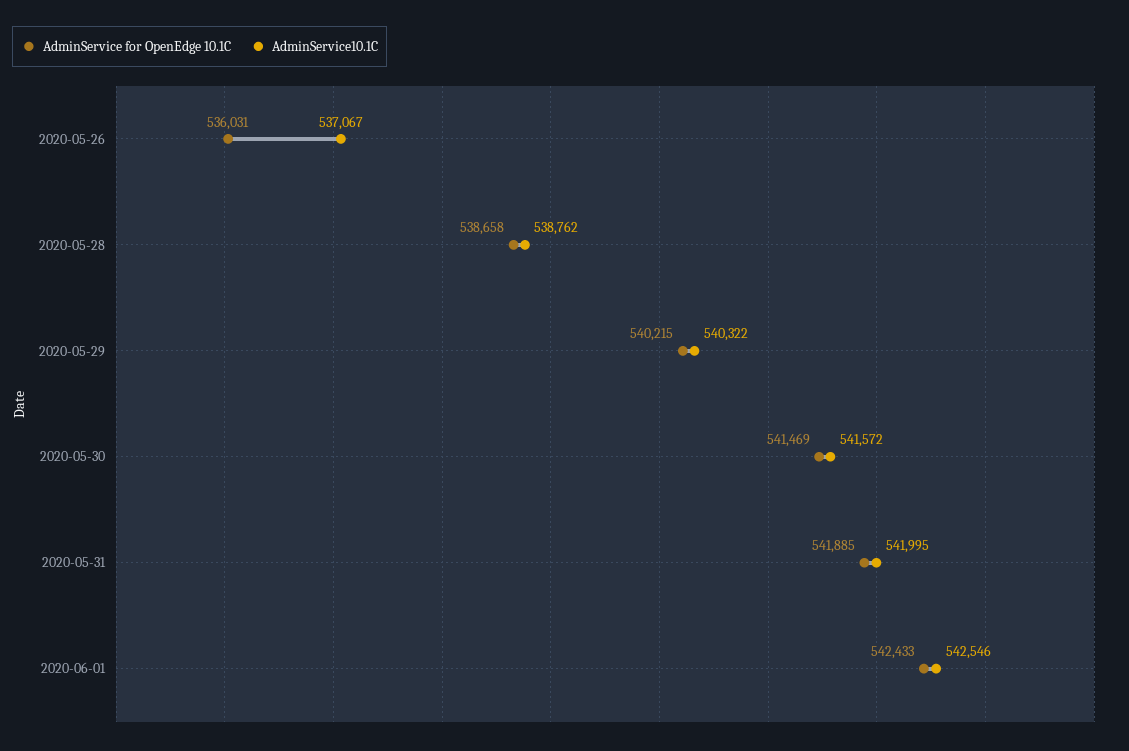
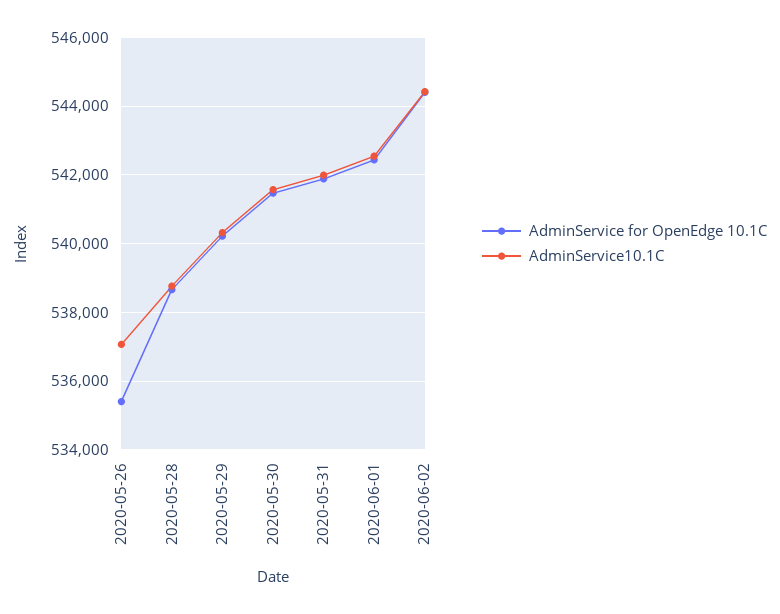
AdminService for OpenEdge 10.1C, 2020-05-26: 536031 -> 535400
AdminService for OpenEdge 10.1C, 2020-06-02: none -> 544400
AdminService10.1C, 2020-06-02: none -> 544400

